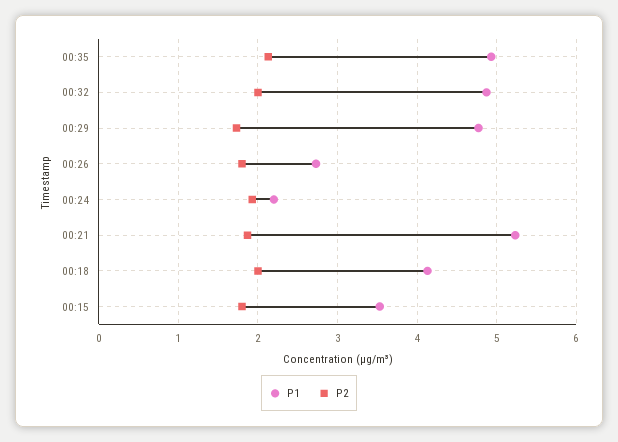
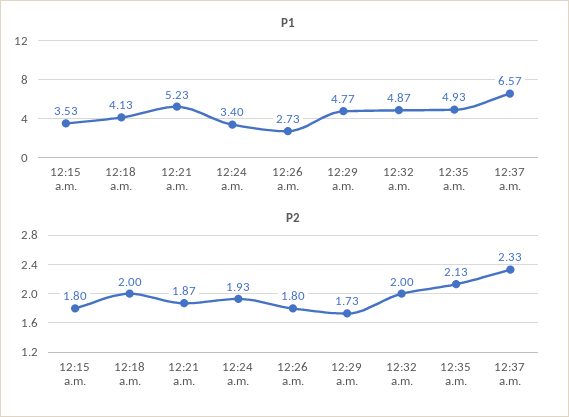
P1, 00:24: 2.2 -> 3.4
P1, 12:37 a.m.: none -> 6.57
P2, 12:37 a.m.: none -> 2.33

